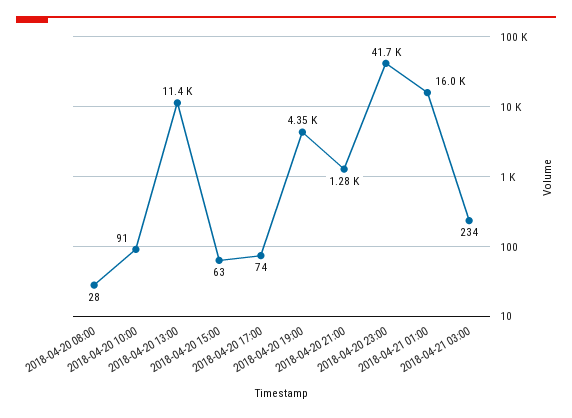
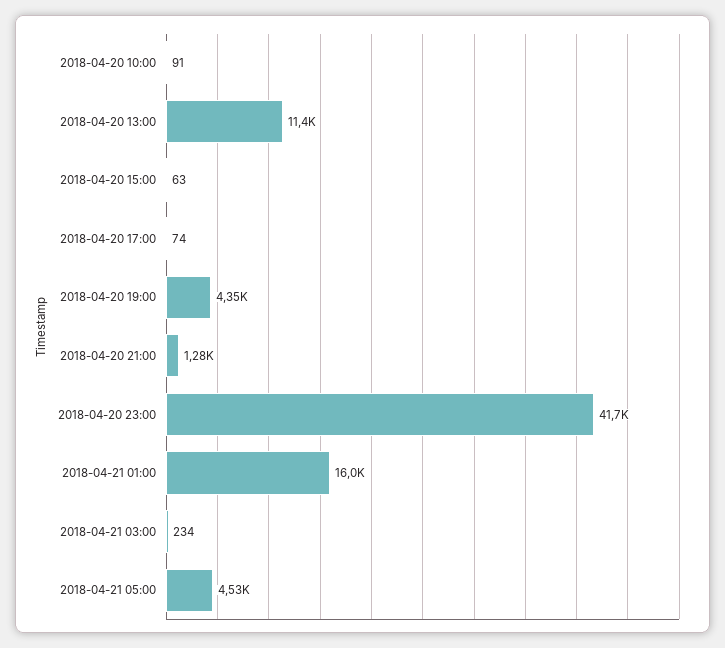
2018-04-20 08:00: 28 -> none
2018-04-21 05:00: none -> 4530

